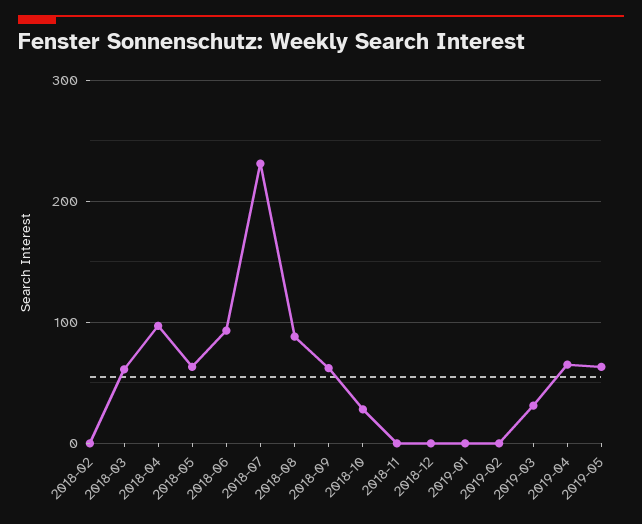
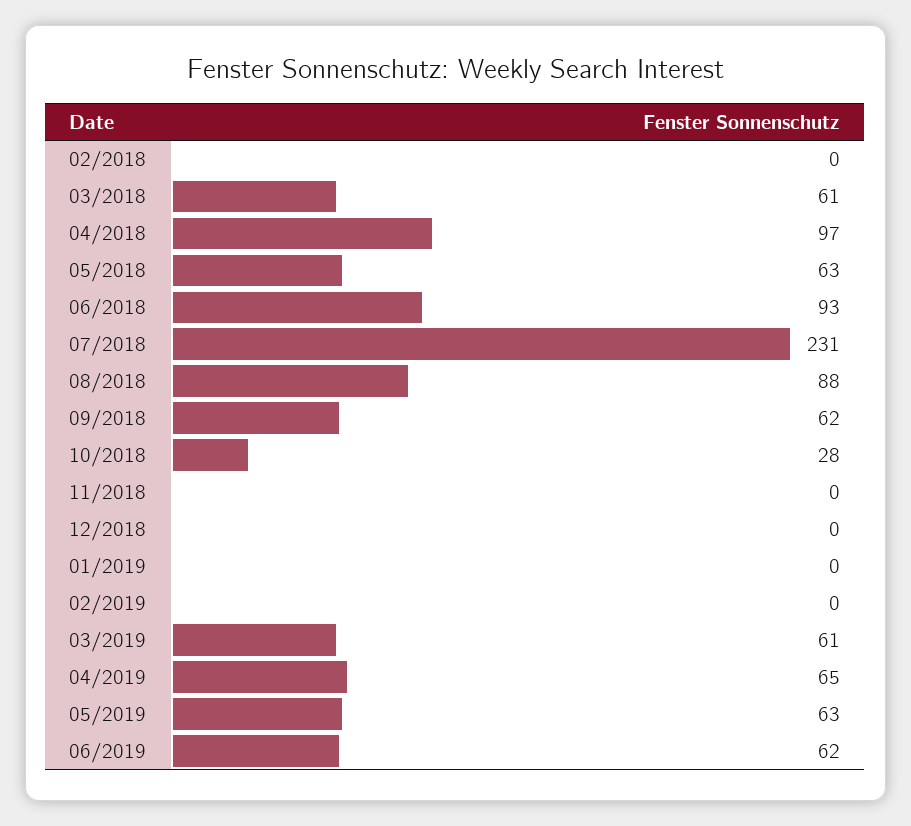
2019-03: 30 -> 61
06/2019: none -> 62

